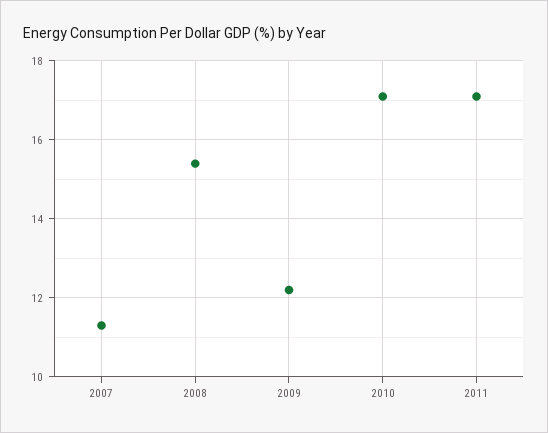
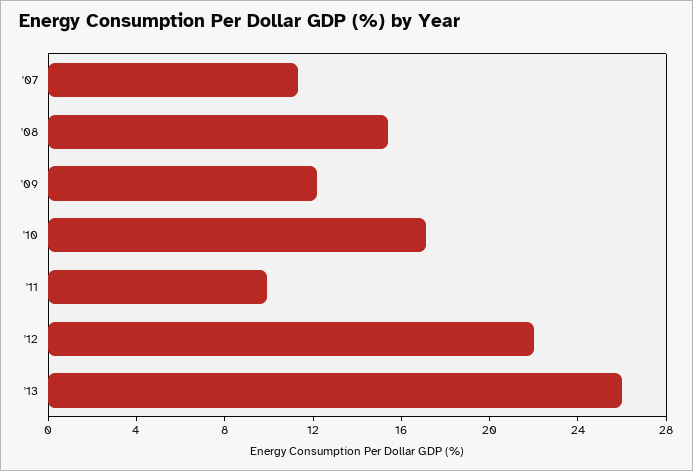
2011: 17 -> 10
'12: none -> 22
'13: none -> 26

